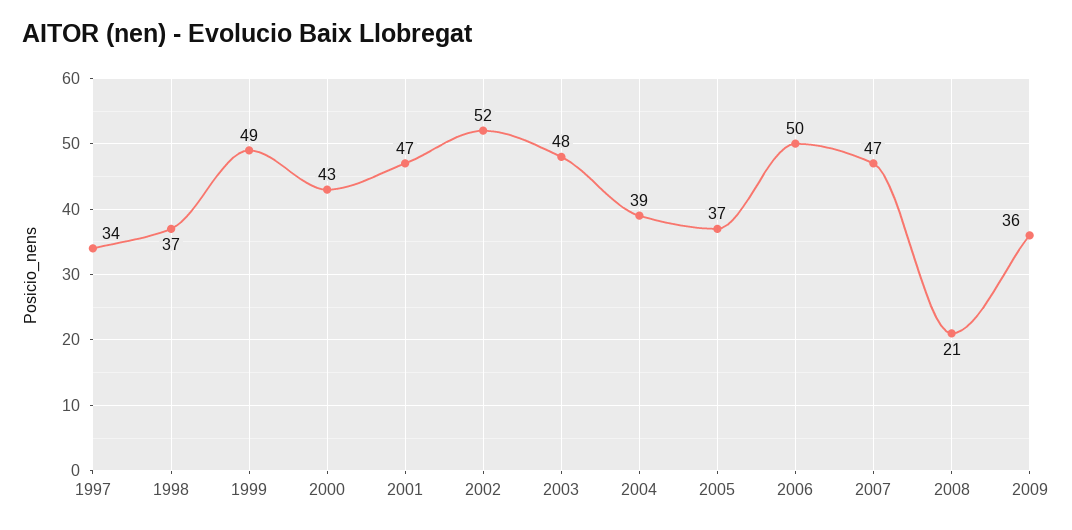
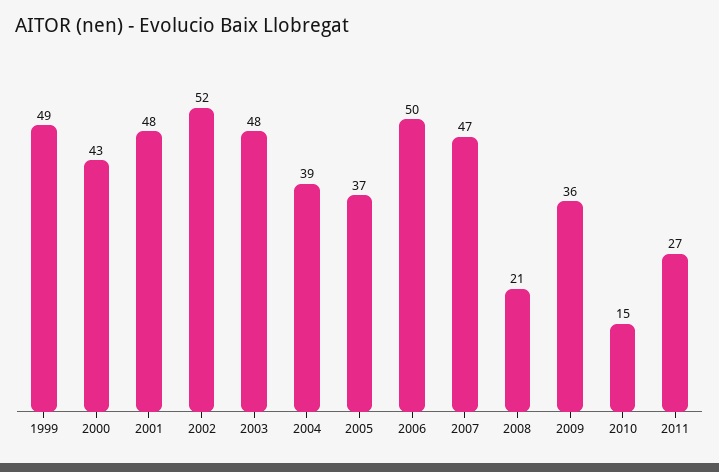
1997: 34 -> none
1998: 37 -> none
2001: 47 -> 48
2010: none -> 15
2011: none -> 27

